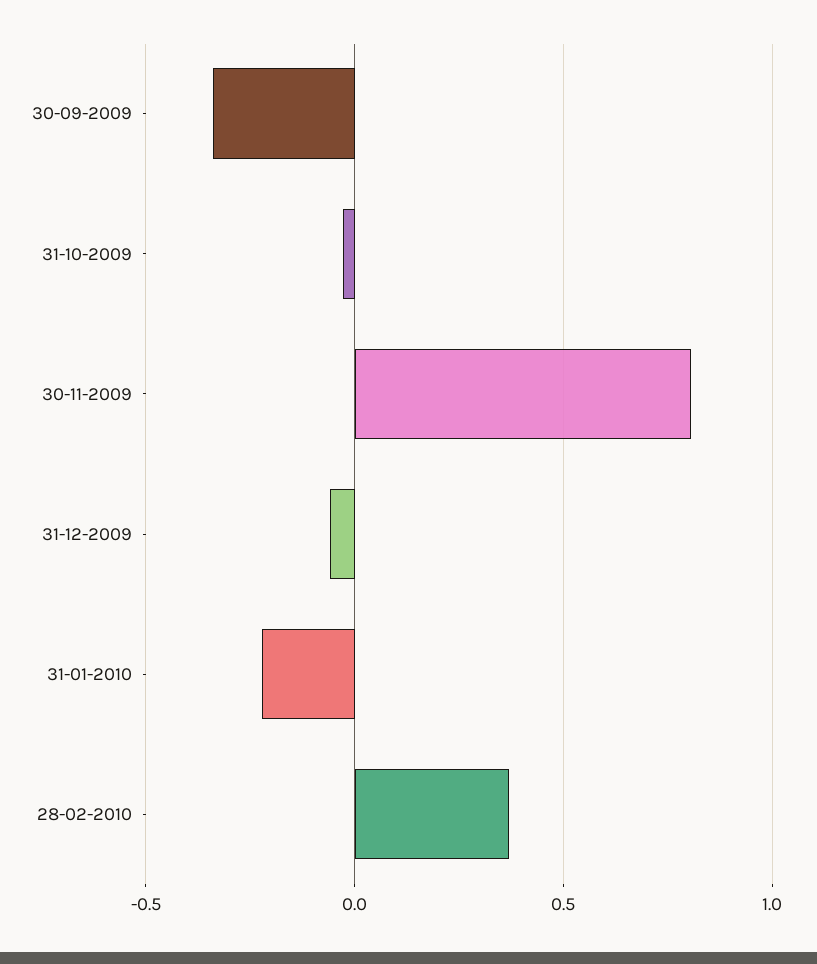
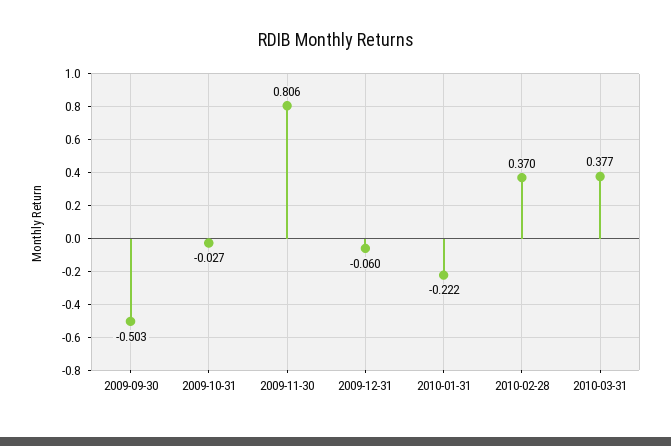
30-09-2009: -0.35 -> -0.503
2010-03-31: none -> 0.377

